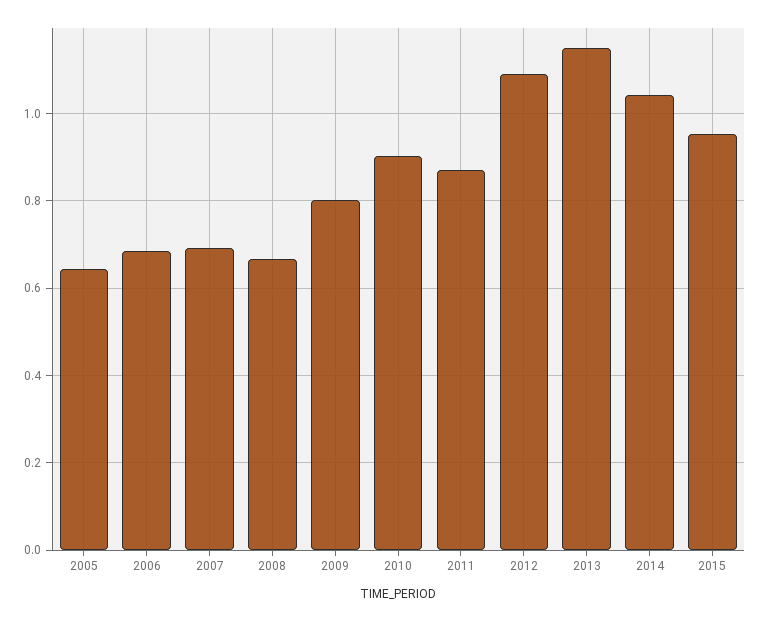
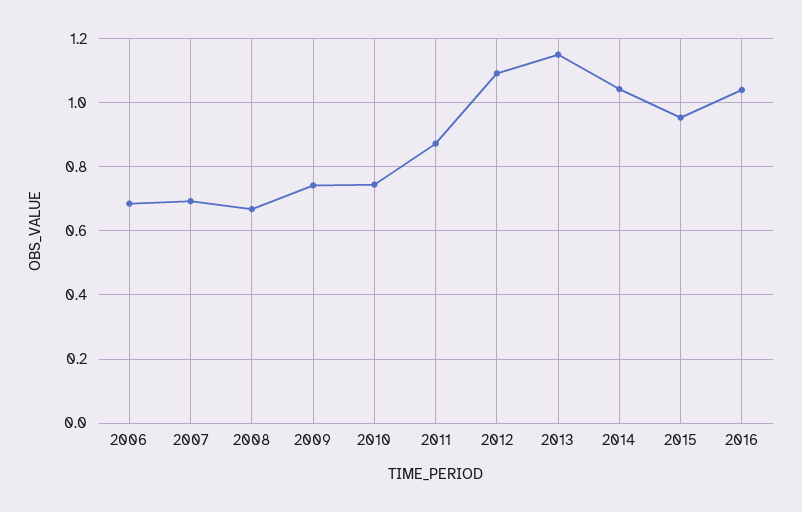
2005: 0.64 -> none
2009: 0.8 -> 0.74
2010: 0.9 -> 0.74
2016: none -> 1.04

